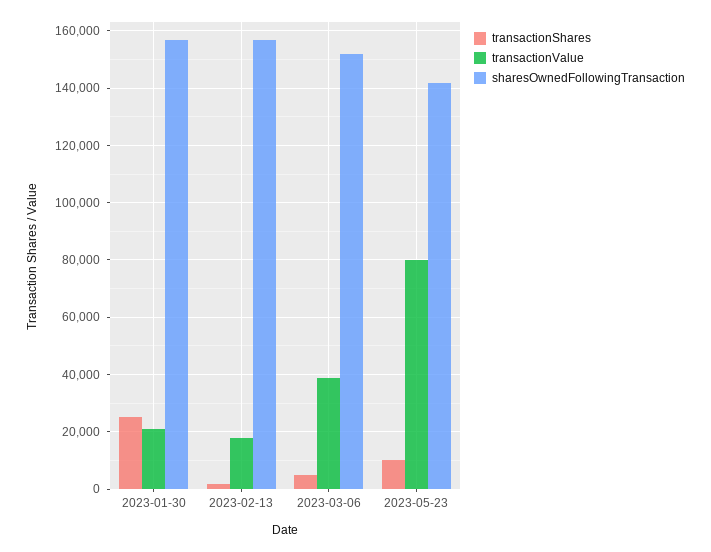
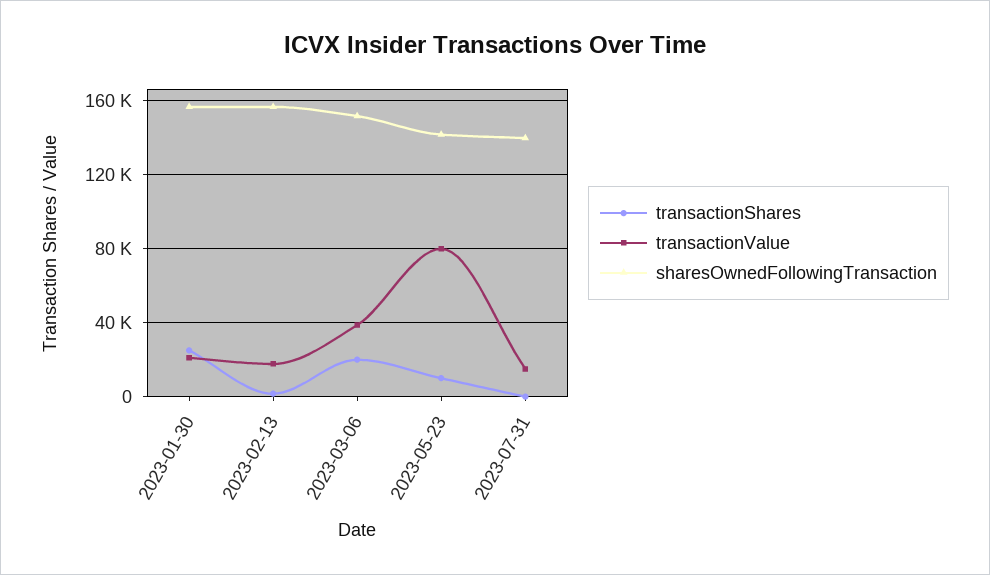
transactionShares, 2023-03-06: 5000 -> 20000
transactionShares, 2023-07-31: none -> 0
transactionValue, 2023-07-31: none -> 15000
sharesOwnedFollowingTransaction, 2023-07-31: none -> 140000

